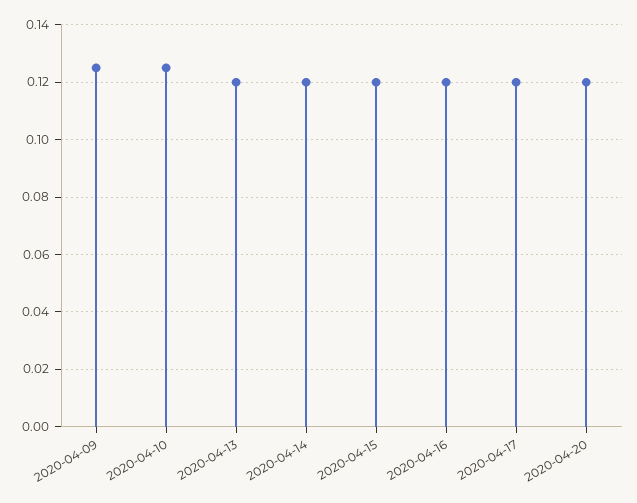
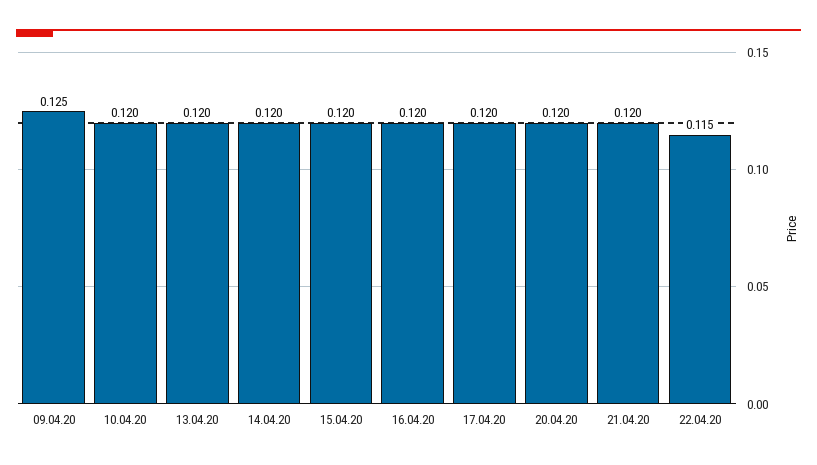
2020-04-10: 0.125 -> 0.12
21.04.20: none -> 0.12
22.04.20: none -> 0.115

